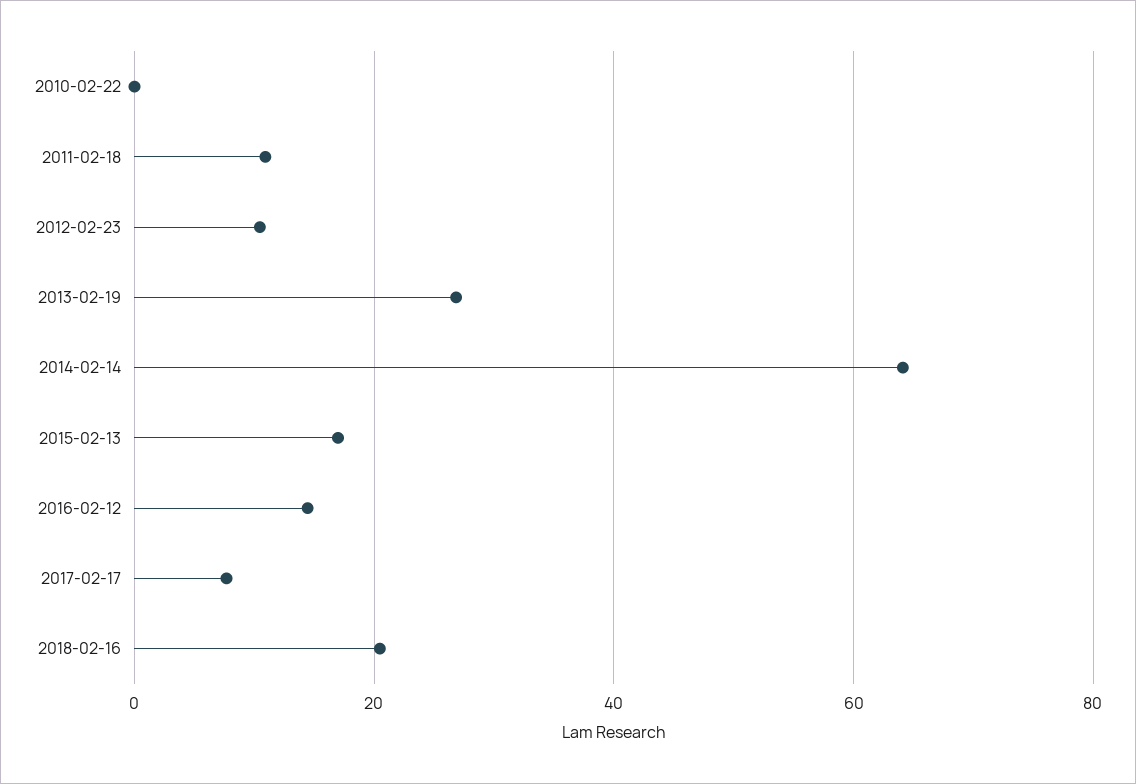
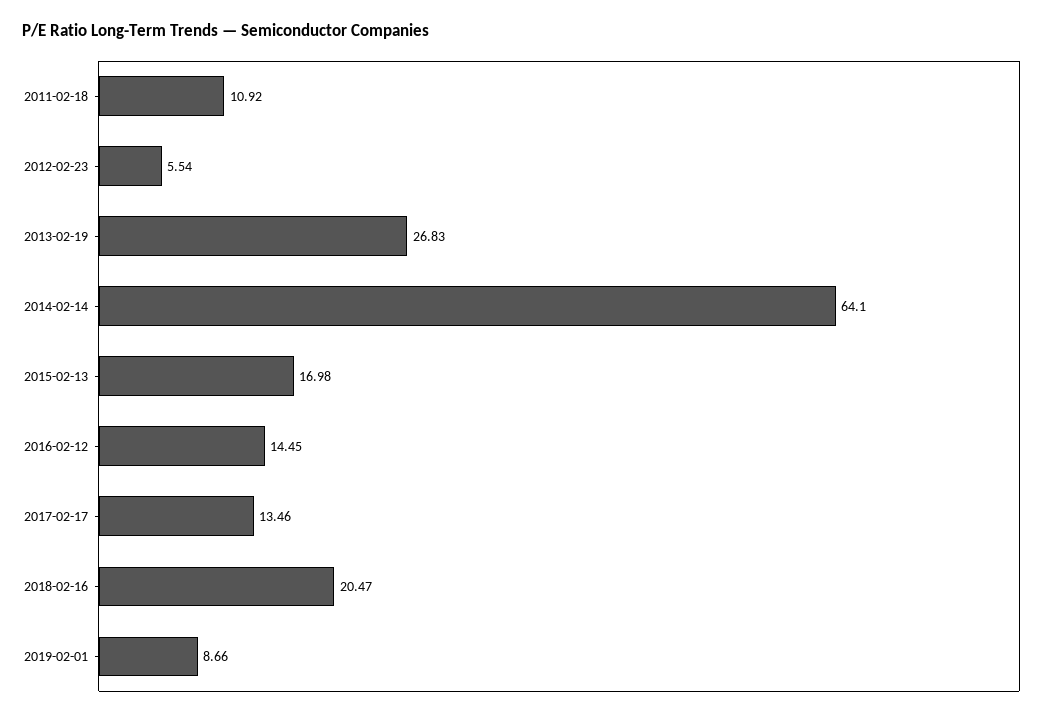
2010-02-22: 0 -> none
2012-02-23: 10 -> 5.54
2017-02-17: 8 -> 13.46
2019-02-01: none -> 8.66

